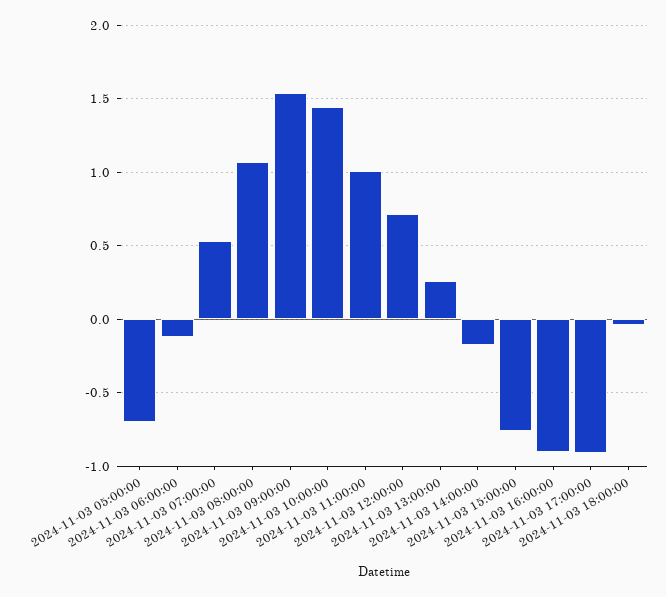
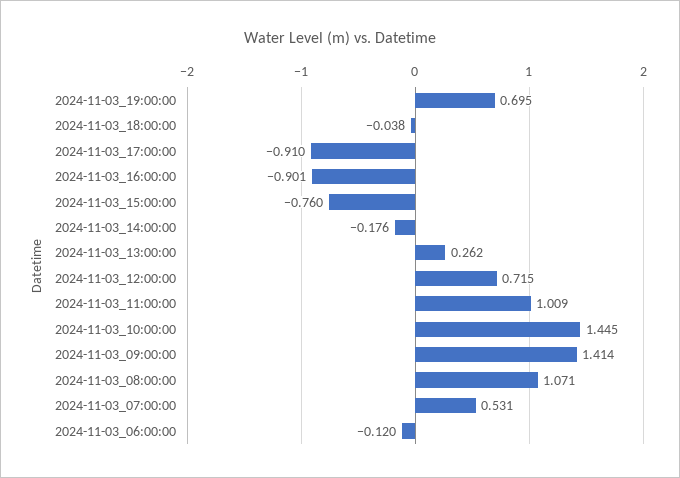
2024-11-03 05:00:00: -0.7 -> none
2024-11-03 09:00:00: 1.55 -> 1.414
2024-11-03_19:00:00: none -> 0.695

